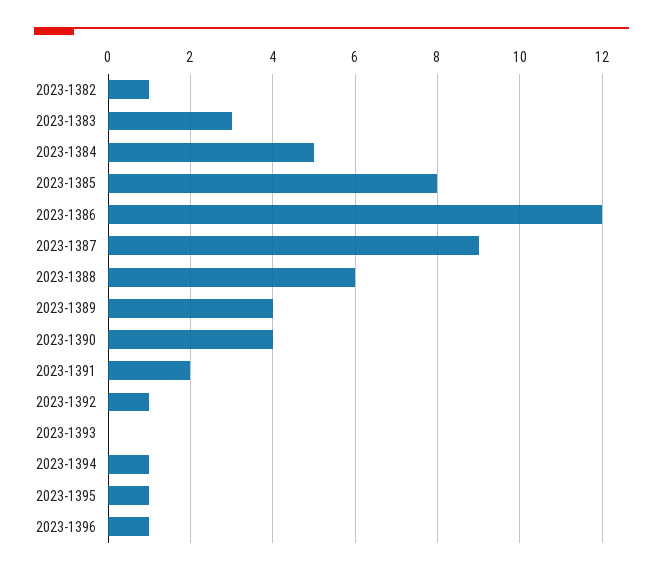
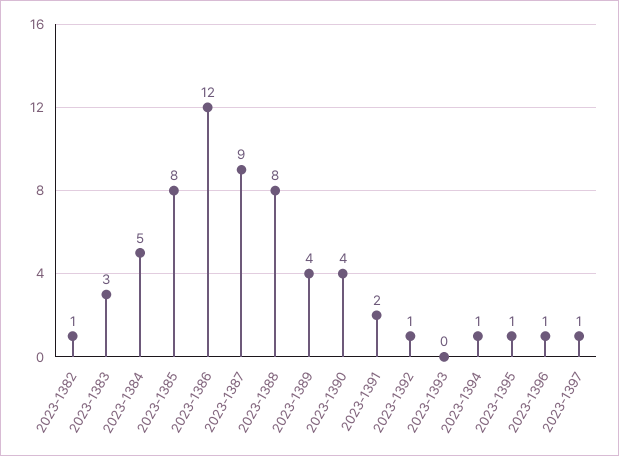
2023-1388: 6 -> 8
2023-1397: none -> 1

